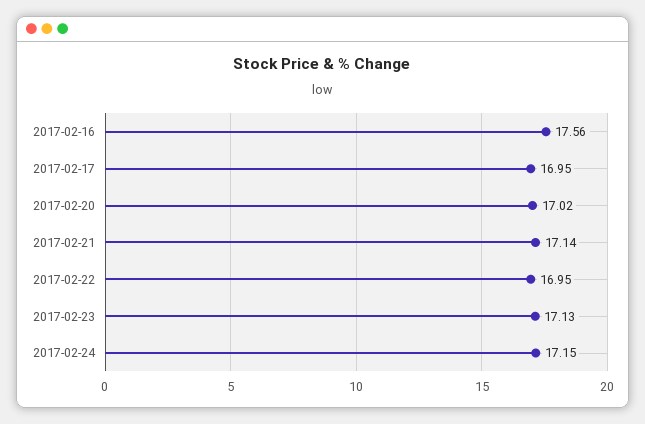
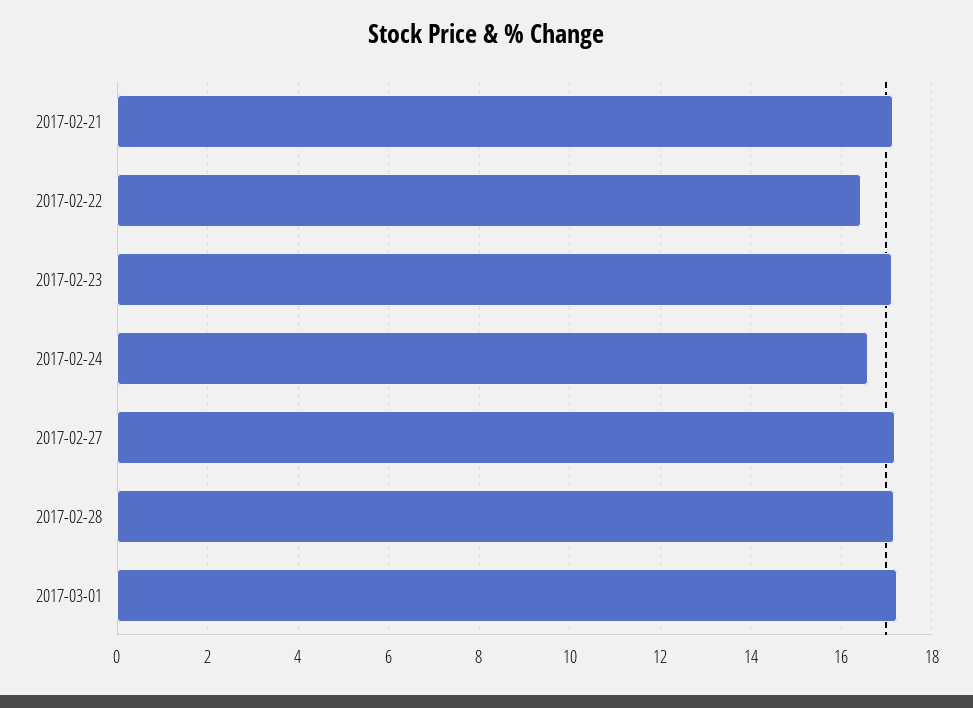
2017-02-16: 17.56 -> none
2017-02-17: 16.95 -> none
2017-02-20: 17.02 -> none
2017-02-22: 16.95 -> 16.4
2017-02-24: 17.15 -> 16.6
2017-02-27: none -> 17.2
2017-02-28: none -> 17.2
2017-03-01: none -> 17.2

